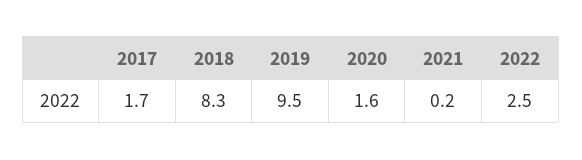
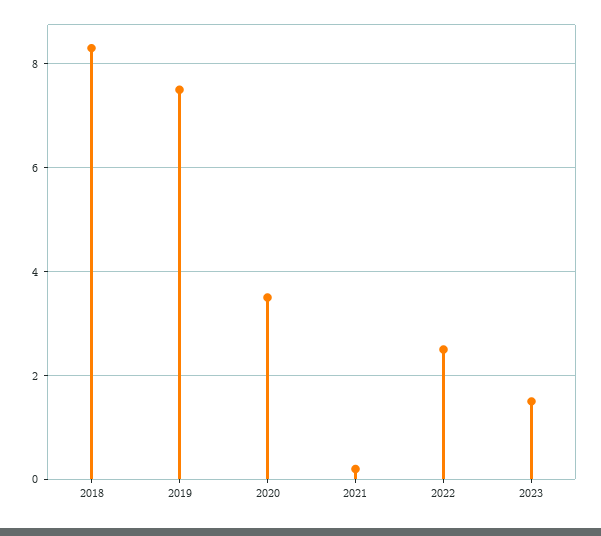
2017: 1.7 -> none
2019: 9.5 -> 7.5
2020: 1.6 -> 3.5
2023: none -> 1.5

